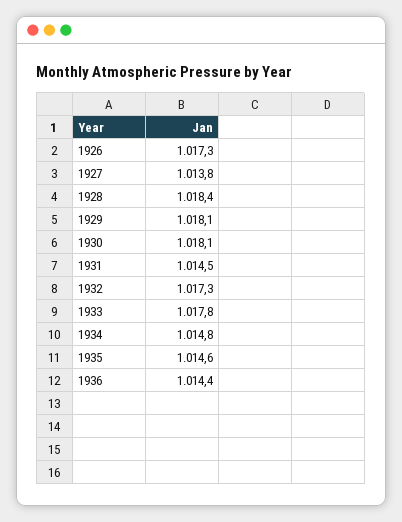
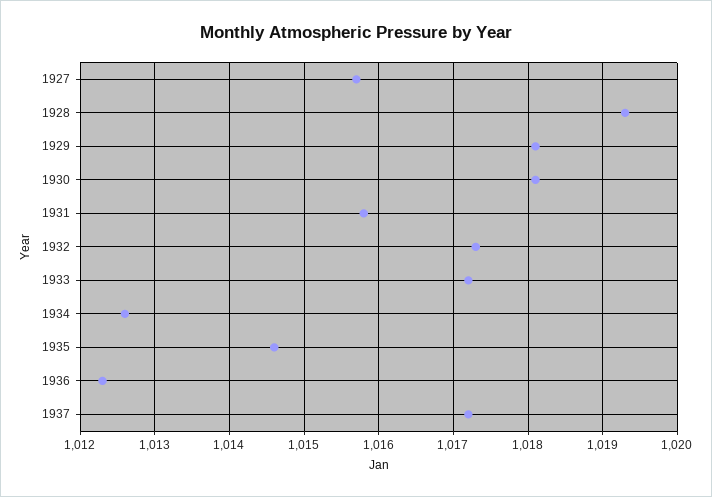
1926: 1017.3 -> none
1927: 1013.8 -> 1015.7
1928: 1018.4 -> 1019.3
1931: 1014.5 -> 1015.8
1933: 1017.8 -> 1017.2
1934: 1014.8 -> 1012.6
1936: 1014.4 -> 1012.3
1937: none -> 1017.2

